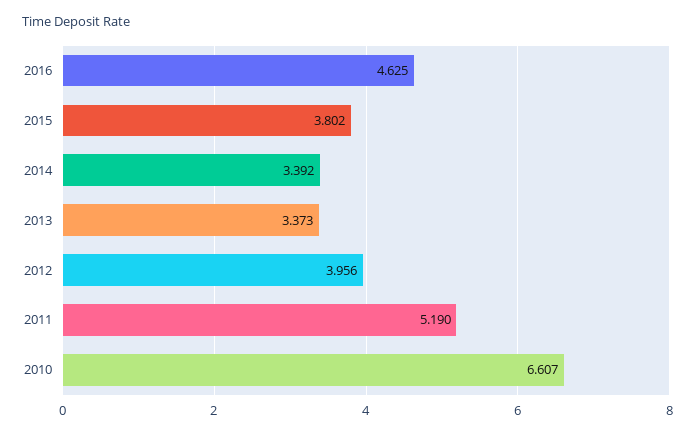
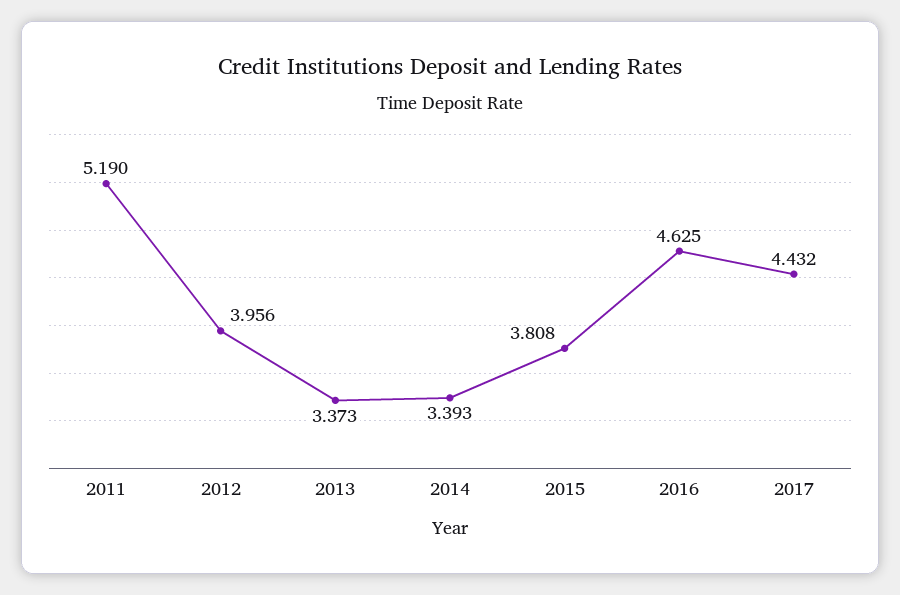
2015: 3.802 -> 3.808
2014: 3.392 -> 3.393
2010: 6.607 -> none
2017: none -> 4.432

